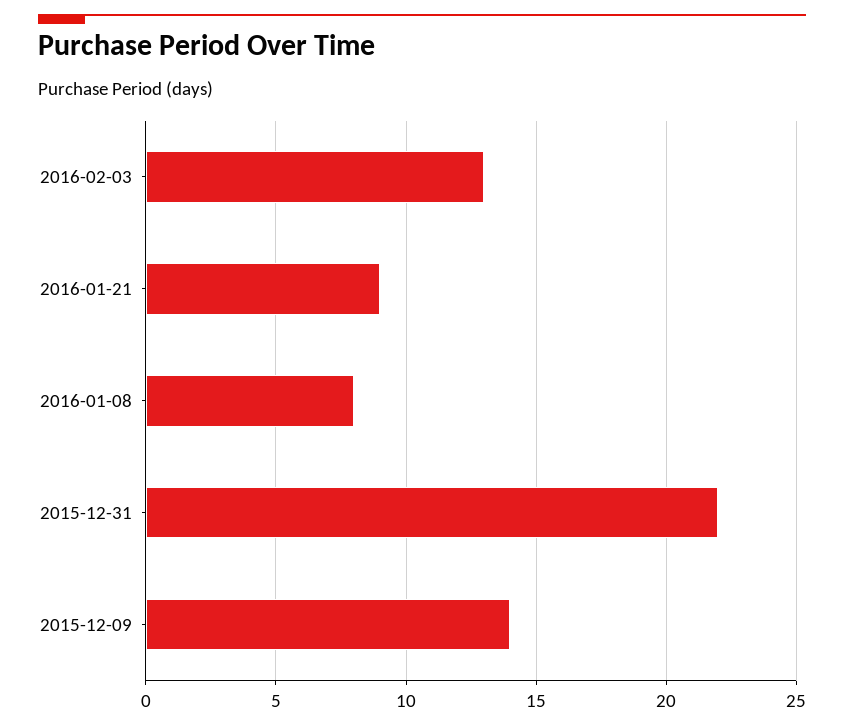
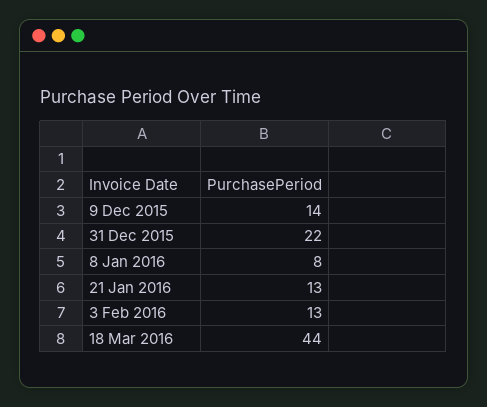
2016-01-21: 9 -> 13
18 Mar 2016: none -> 44

